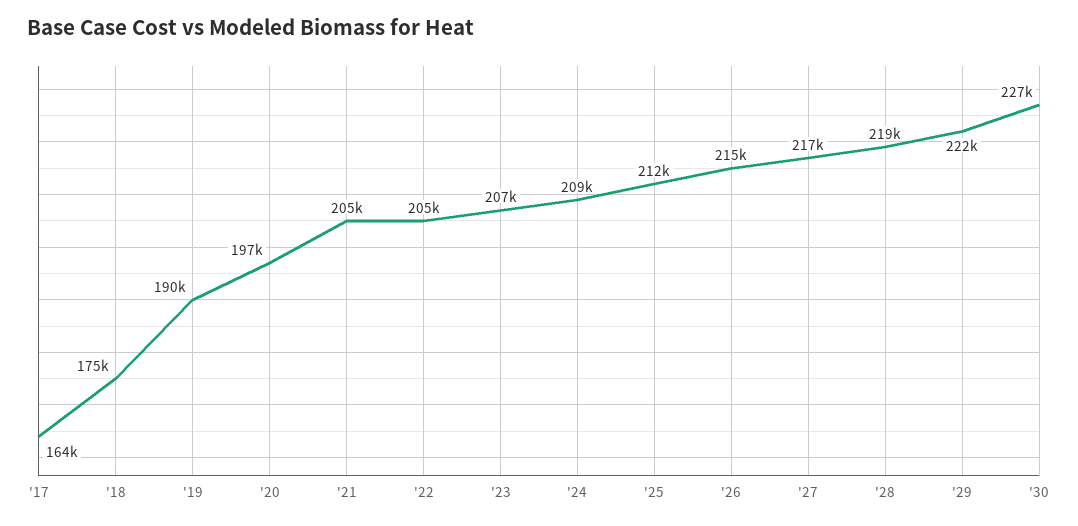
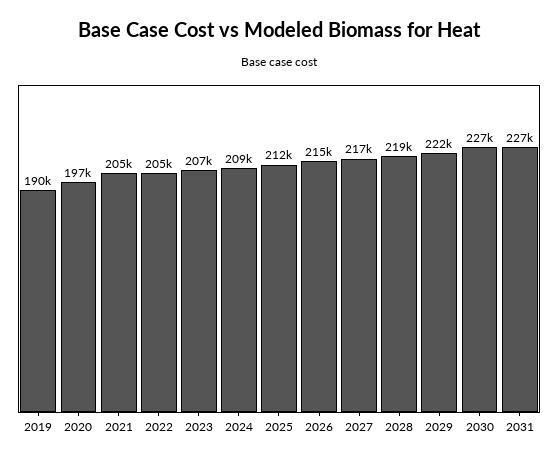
'17: 164000 -> none
'18: 175000 -> none
2031: none -> 227000

